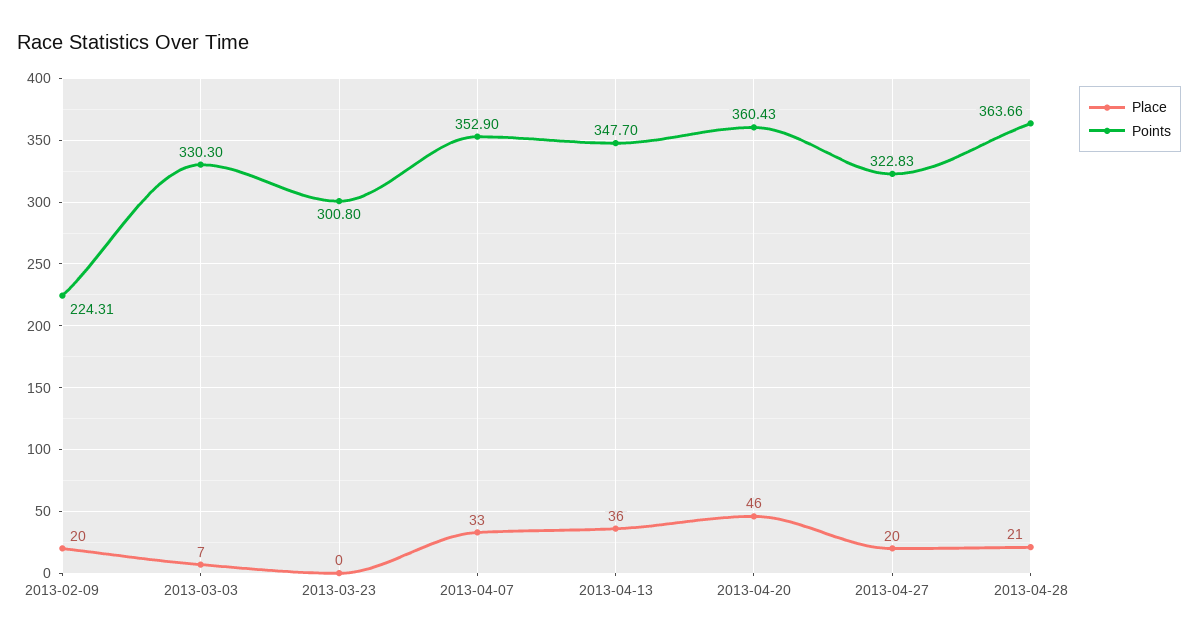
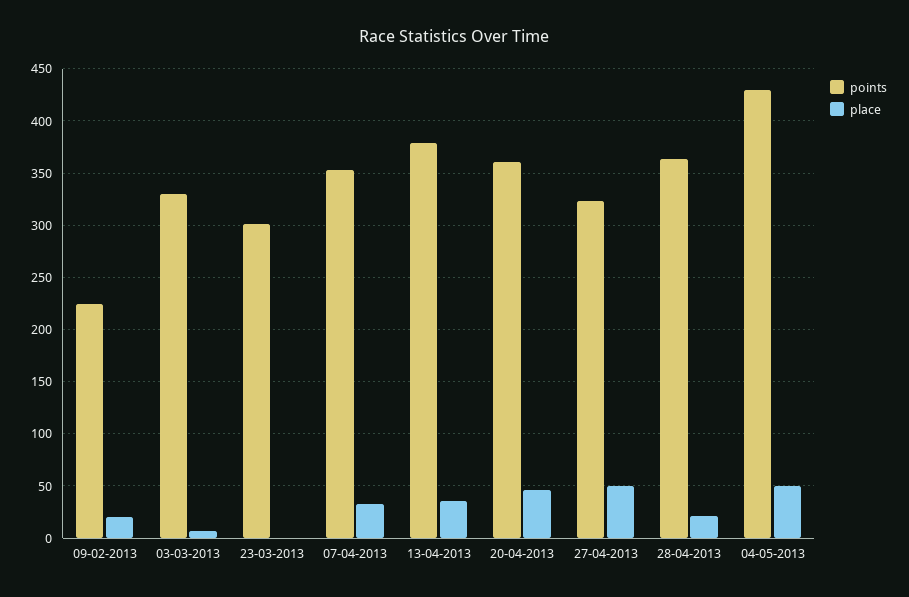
Points, 2013-04-13: 347.7 -> 380
Place, 2013-04-27: 20 -> 50
Points, 04-05-2013: none -> 430
Place, 04-05-2013: none -> 50

